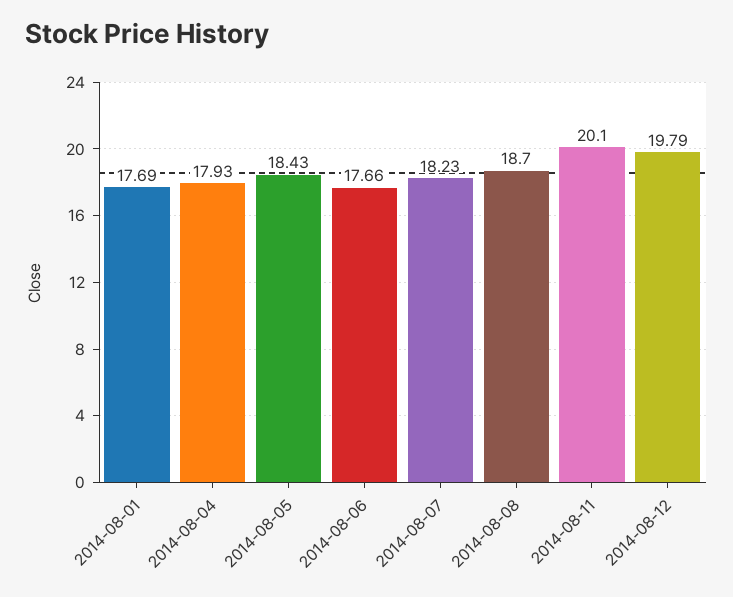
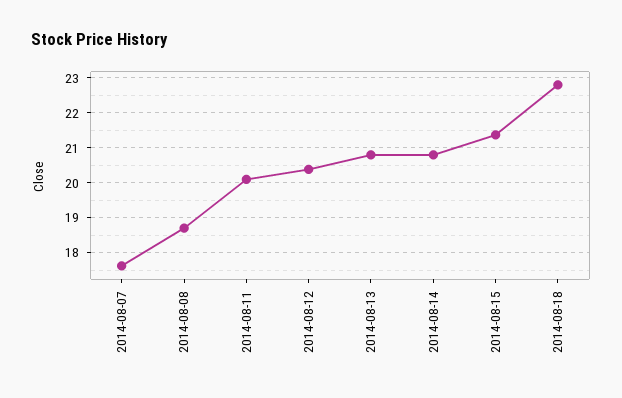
2014-08-01: 17.69 -> none
2014-08-04: 17.93 -> none
2014-08-05: 18.43 -> none
2014-08-06: 17.66 -> none
2014-08-07: 18.23 -> 17.6
2014-08-12: 19.79 -> 20.4
2014-08-13: none -> 20.8
2014-08-14: none -> 20.8
2014-08-15: none -> 21.4
2014-08-18: none -> 22.8

